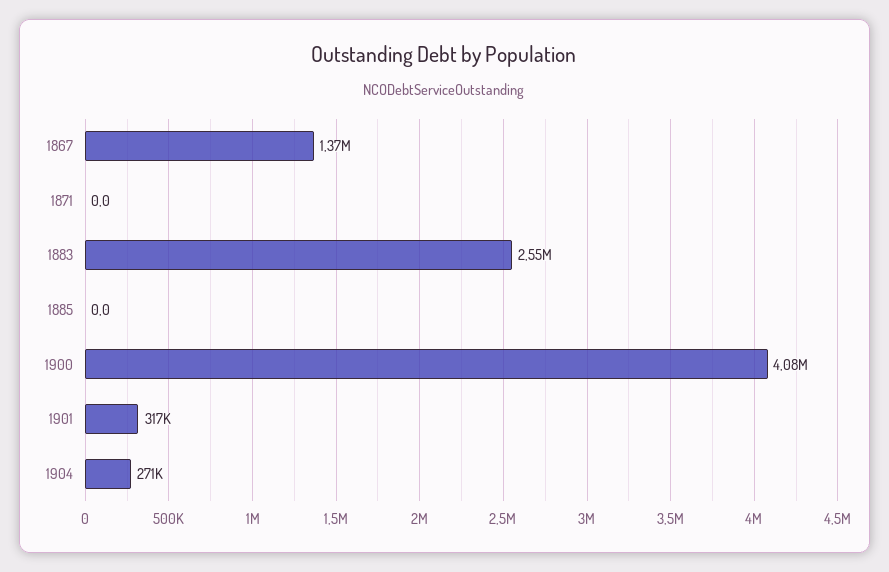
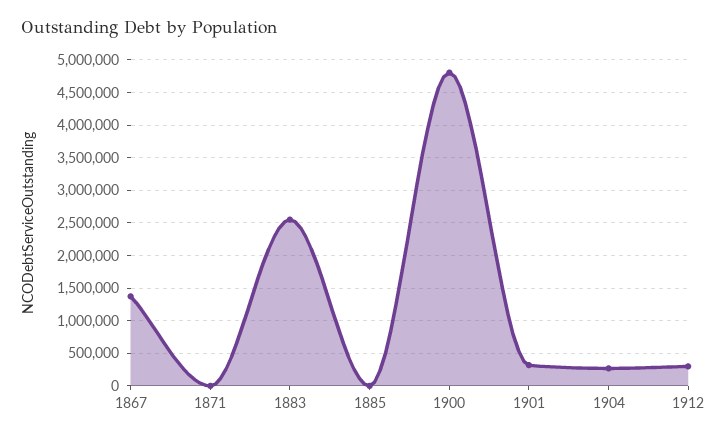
1900: 4080000 -> 4800000
1912: none -> 300000

